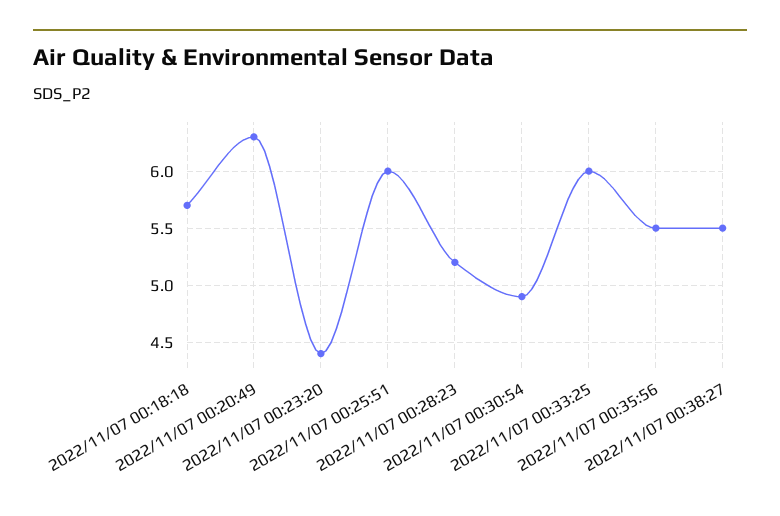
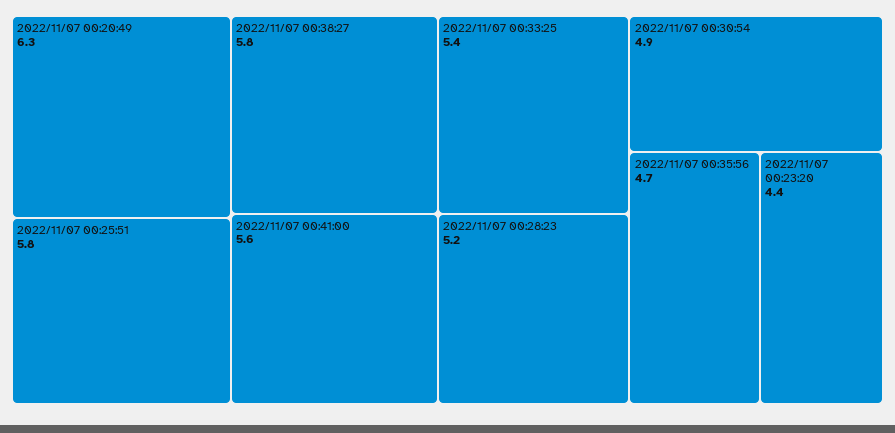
2022/11/07 00:18:18: 5.7 -> none
2022/11/07 00:25:51: 6 -> 5.8
2022/11/07 00:33:25: 6 -> 5.4
2022/11/07 00:35:56: 5.5 -> 4.7
2022/11/07 00:38:27: 5.5 -> 5.8
2022/11/07 00:41:00: none -> 5.6

